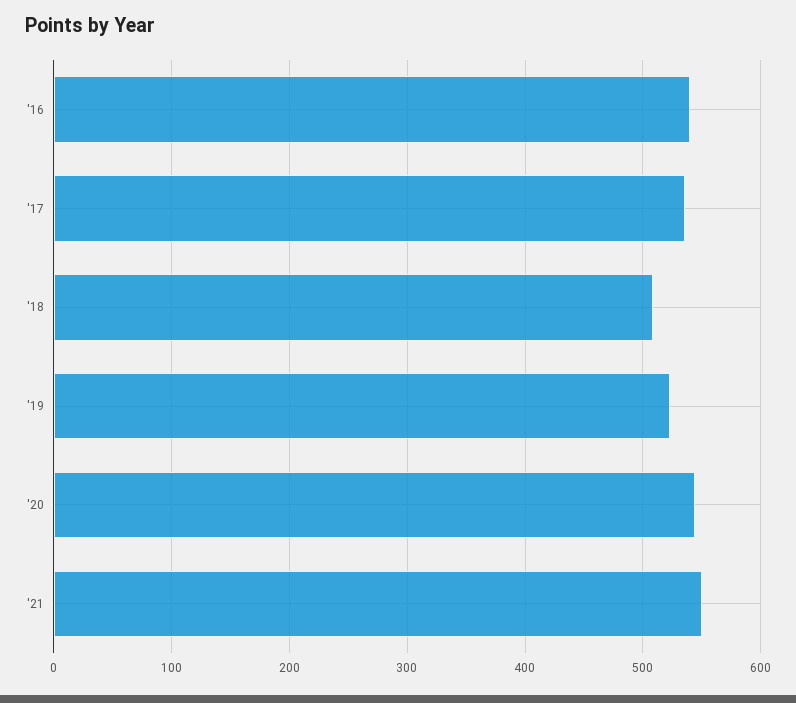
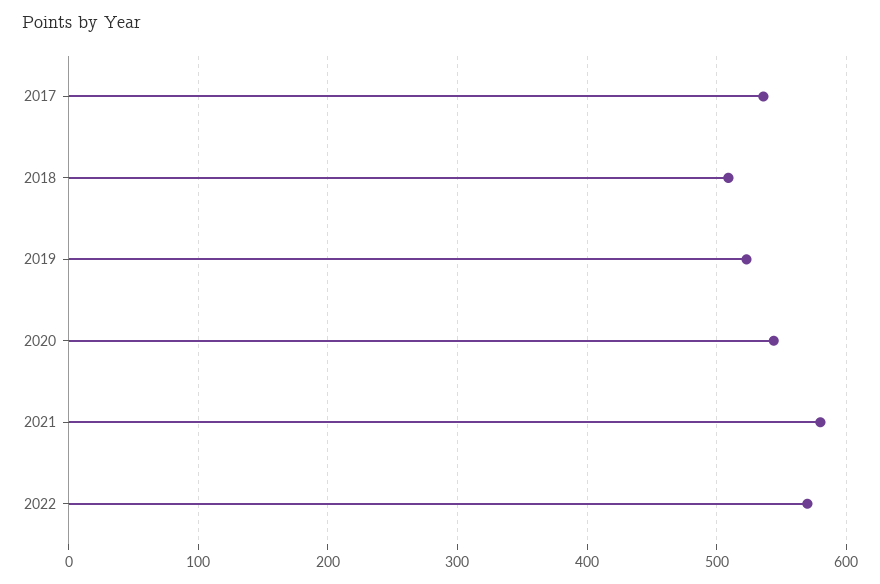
'16: 540 -> none
'21: 550 -> 580
2022: none -> 570

